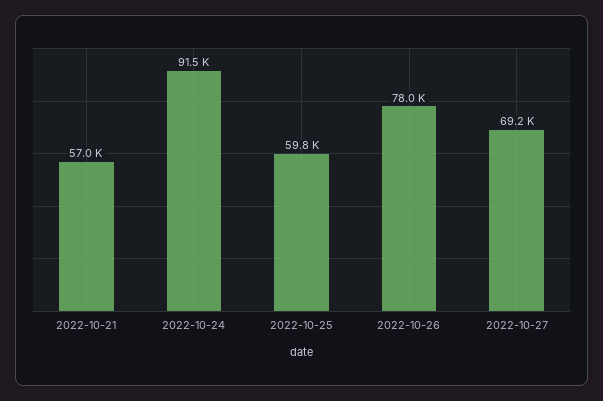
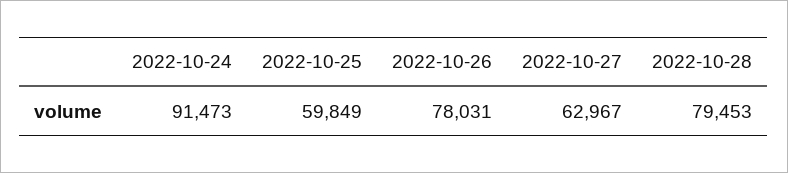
2022-10-21: 57000 -> none
2022-10-27: 69200 -> 62967
2022-10-28: none -> 79453

